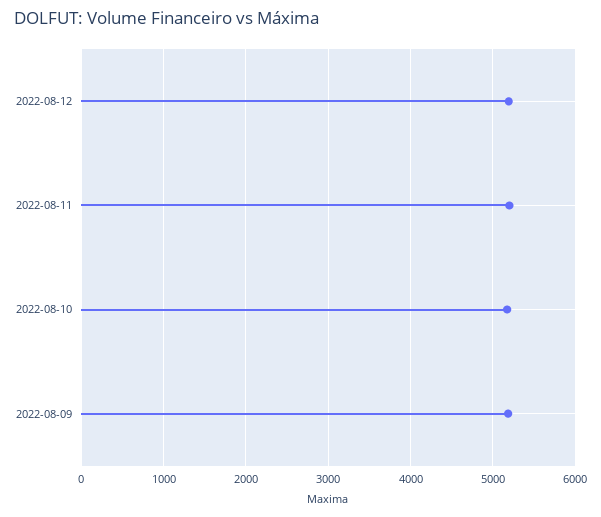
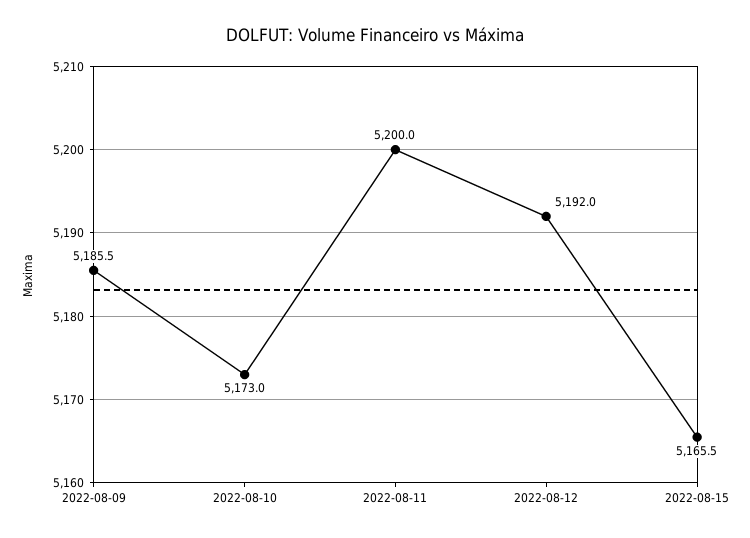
2022-08-15: none -> 5165.5

